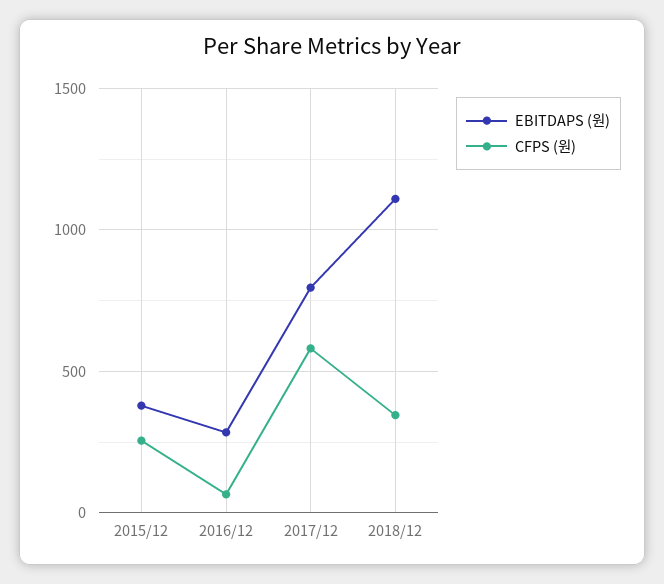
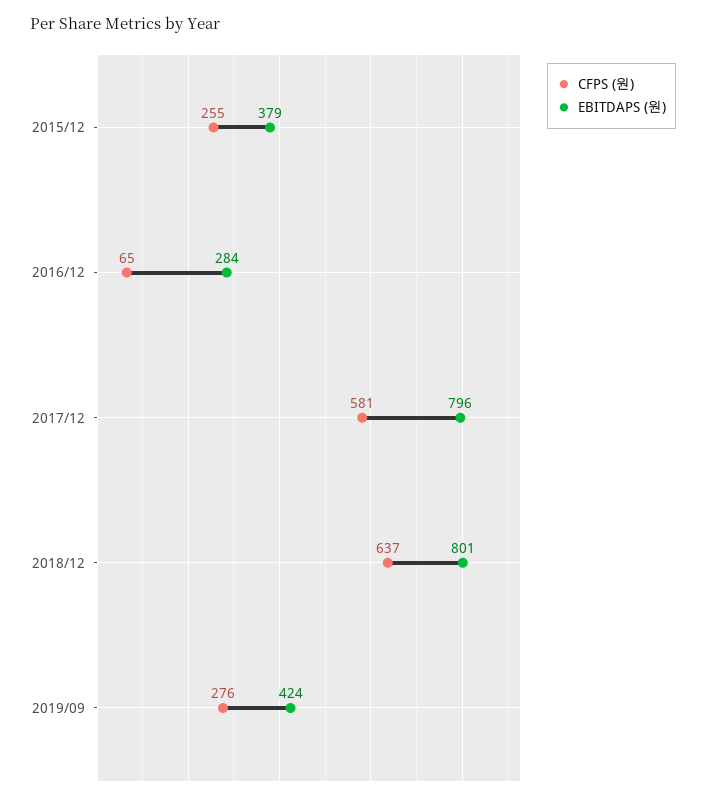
EBITDAPS (원), 2018/12: 1100 -> 801
CFPS (원), 2018/12: 350 -> 637
CFPS (원), 2019/09: none -> 276
EBITDAPS (원), 2019/09: none -> 424

